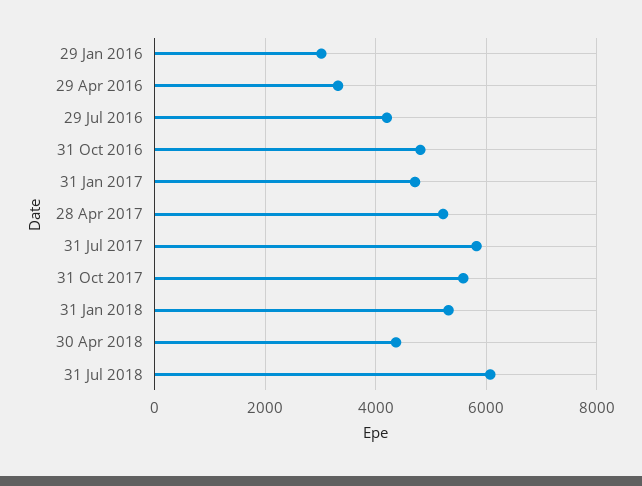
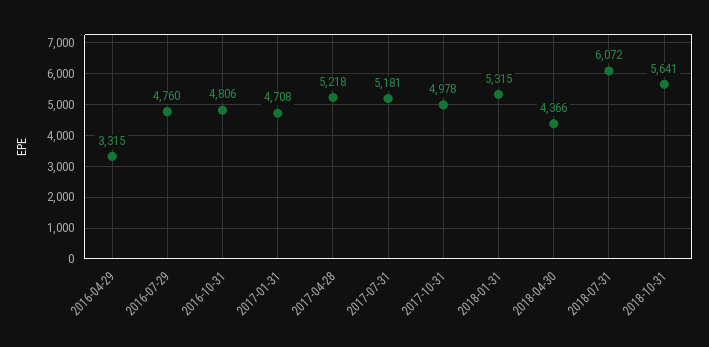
29 Jan 2016: 3000 -> none
29 Jul 2016: 4200 -> 4760
31 Jul 2017: 5800 -> 5181
31 Oct 2017: 5600 -> 4978
2018-10-31: none -> 5641

